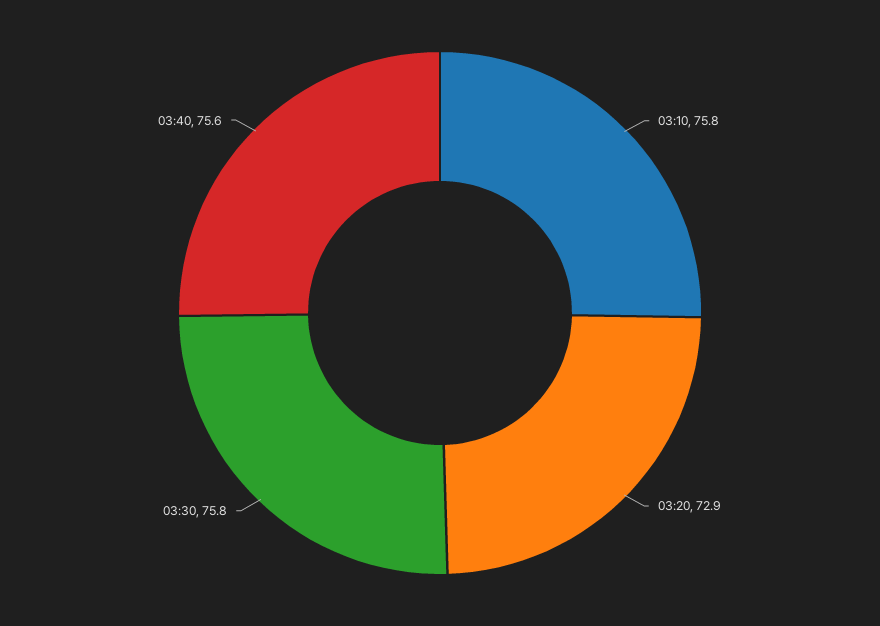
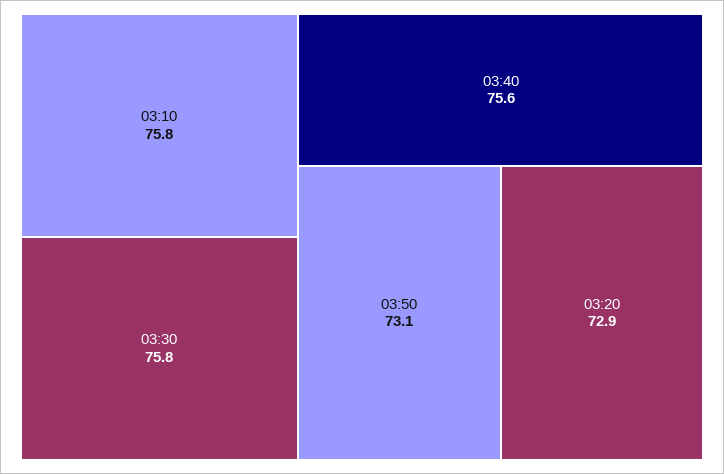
03:50: none -> 73.1

